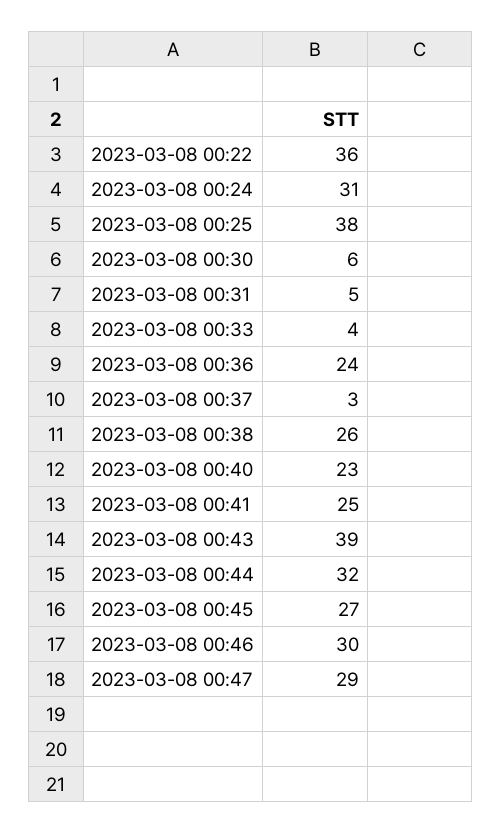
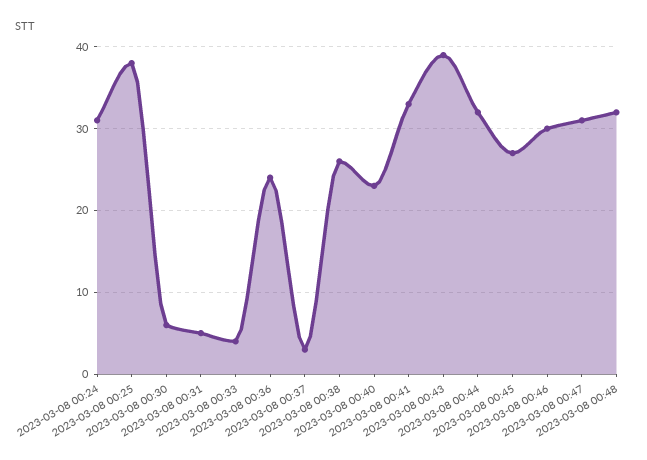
2023-03-08 00:22: 36 -> none
2023-03-08 00:41: 25 -> 33
2023-03-08 00:47: 29 -> 31
2023-03-08 00:48: none -> 32

